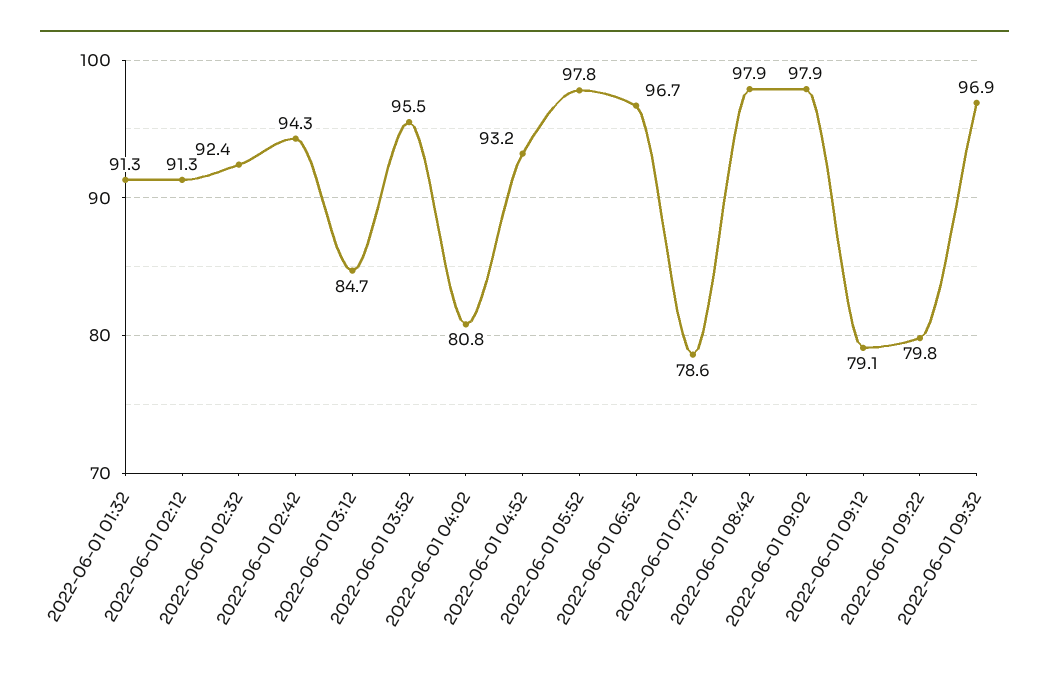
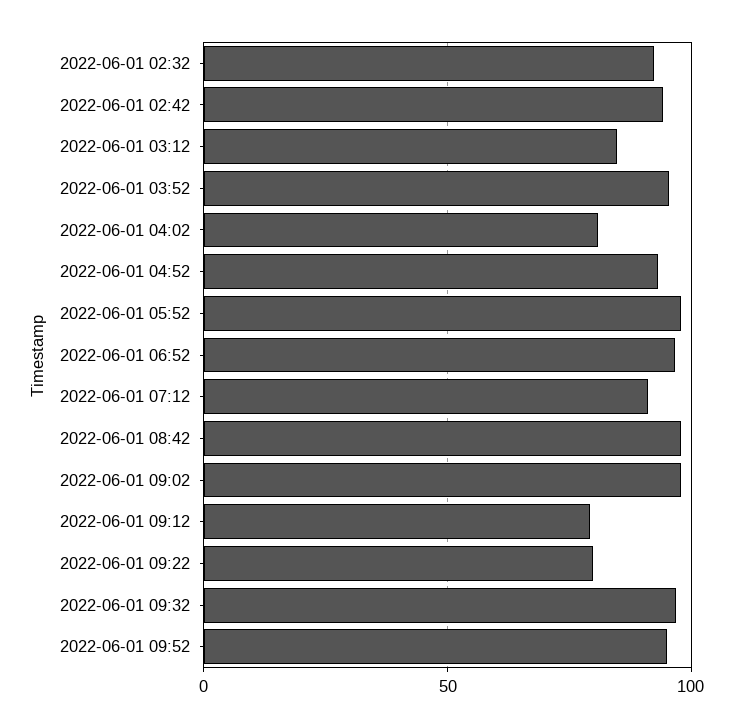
2022-06-01 01:32: 91.3 -> none
2022-06-01 02:12: 91.3 -> none
2022-06-01 07:12: 78.6 -> 90
2022-06-01 09:52: none -> 95

